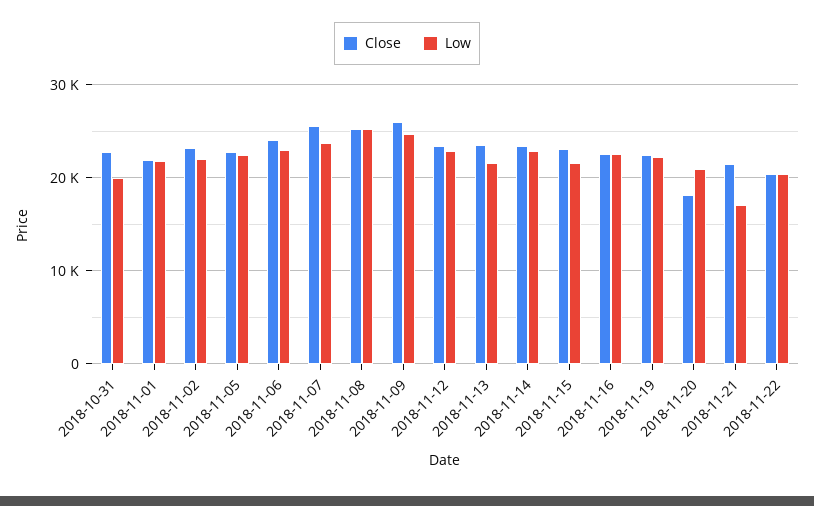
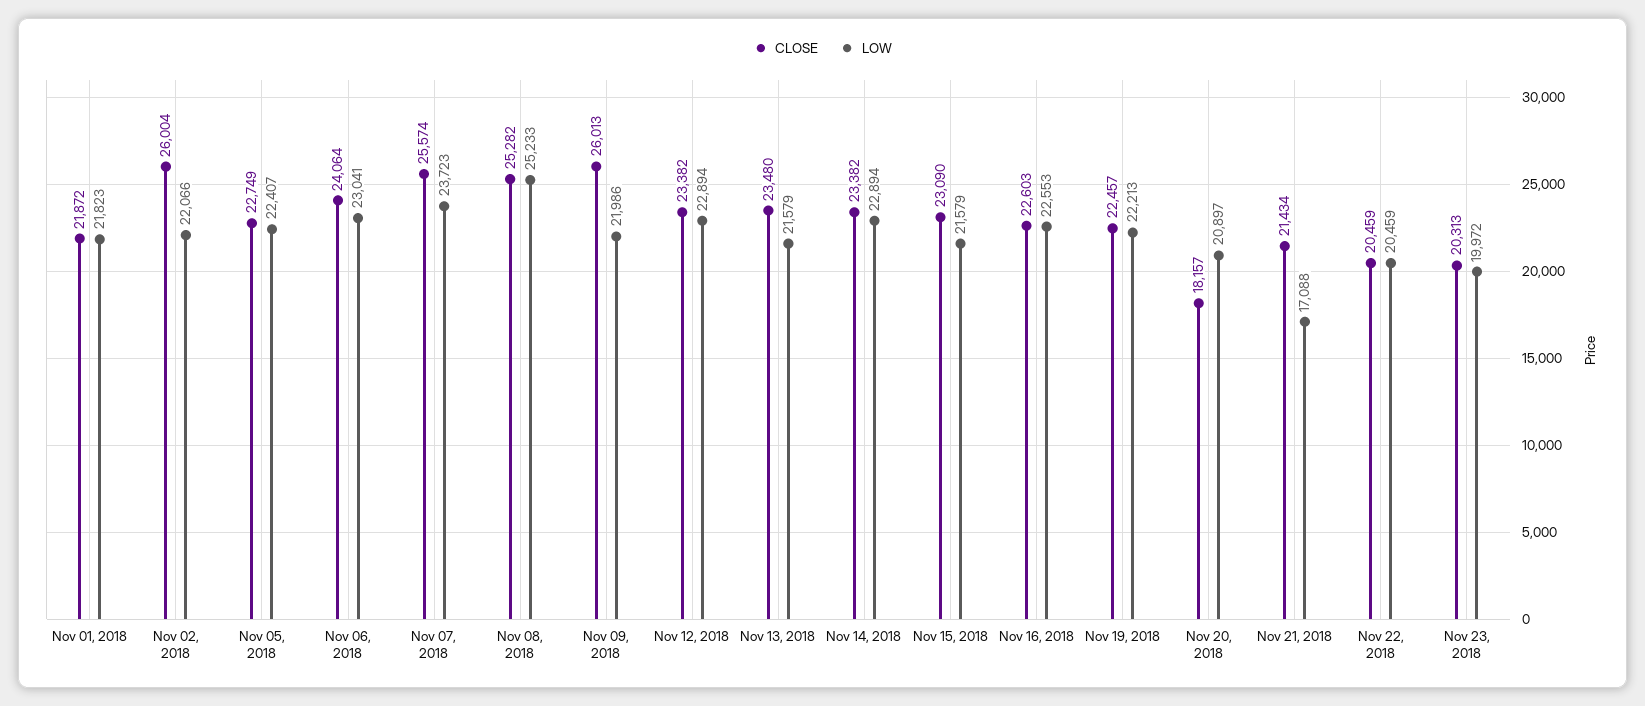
Close, 2018-10-31: 23000 -> none
Low, 2018-10-31: 20000 -> none
Close, 2018-11-02: 23000 -> 26004
Low, 2018-11-09: 25000 -> 21986
Close, Nov 23, 2018: none -> 20313
Low, Nov 23, 2018: none -> 19972

